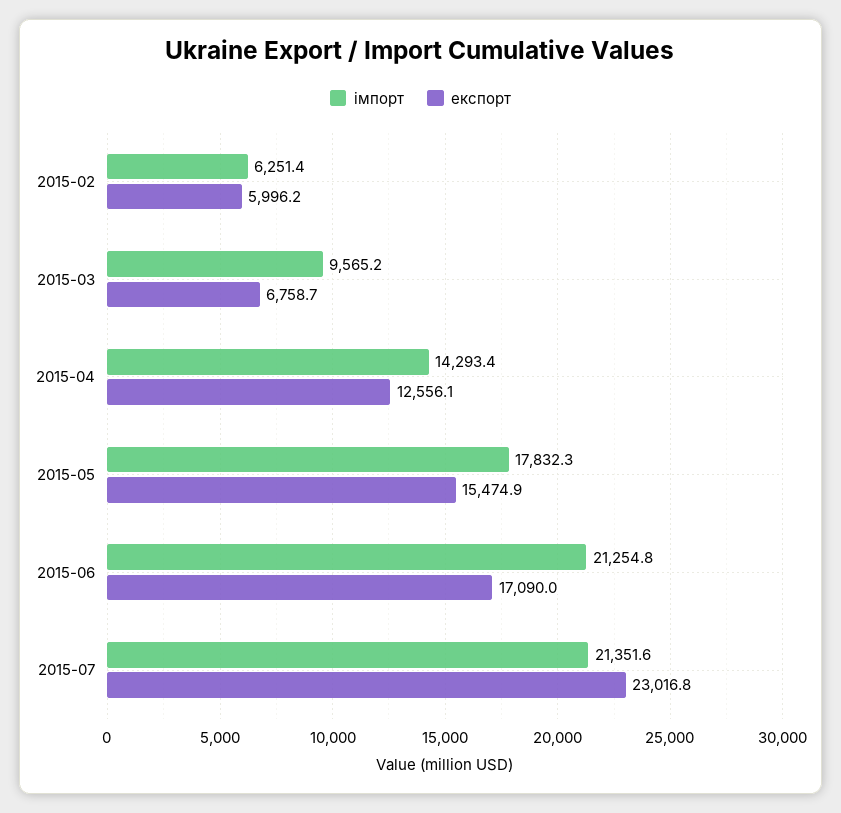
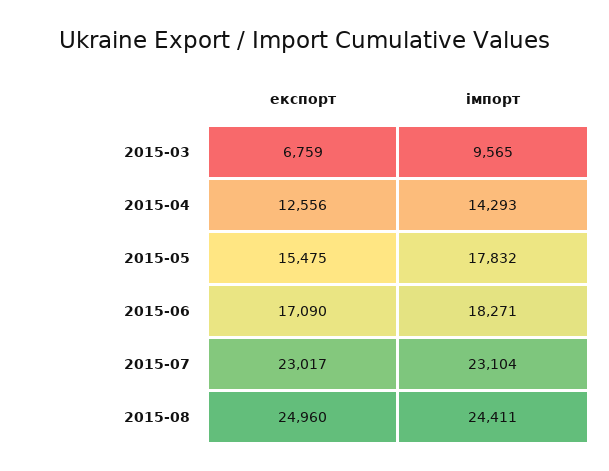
імпорт, 2015-02: 6251.4 -> none
експорт, 2015-02: 5996.2 -> none
імпорт, 2015-06: 21254.8 -> 18271
імпорт, 2015-07: 21351.6 -> 23104
експорт, 2015-08: none -> 24960
імпорт, 2015-08: none -> 24411

